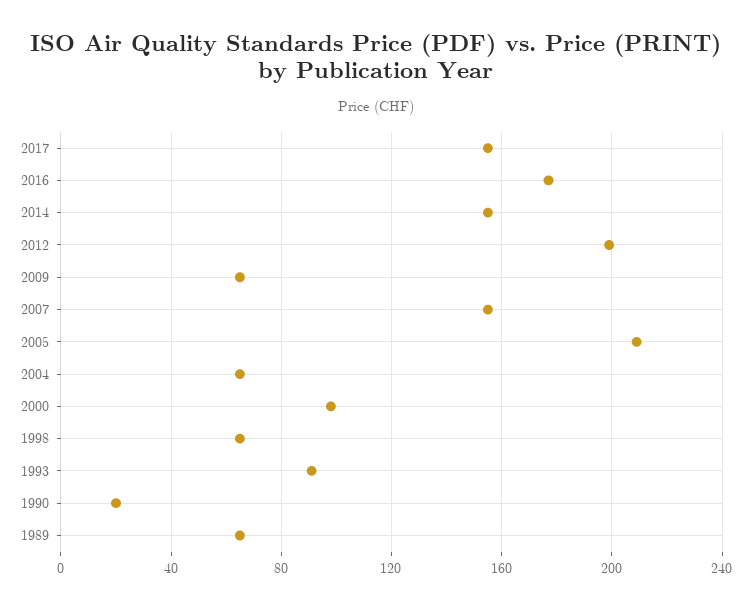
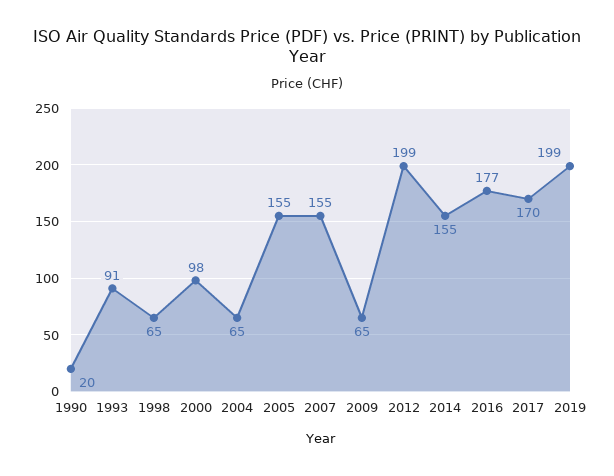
2017: 155 -> 170
2005: 210 -> 155
1989: 65 -> none
2019: none -> 199

